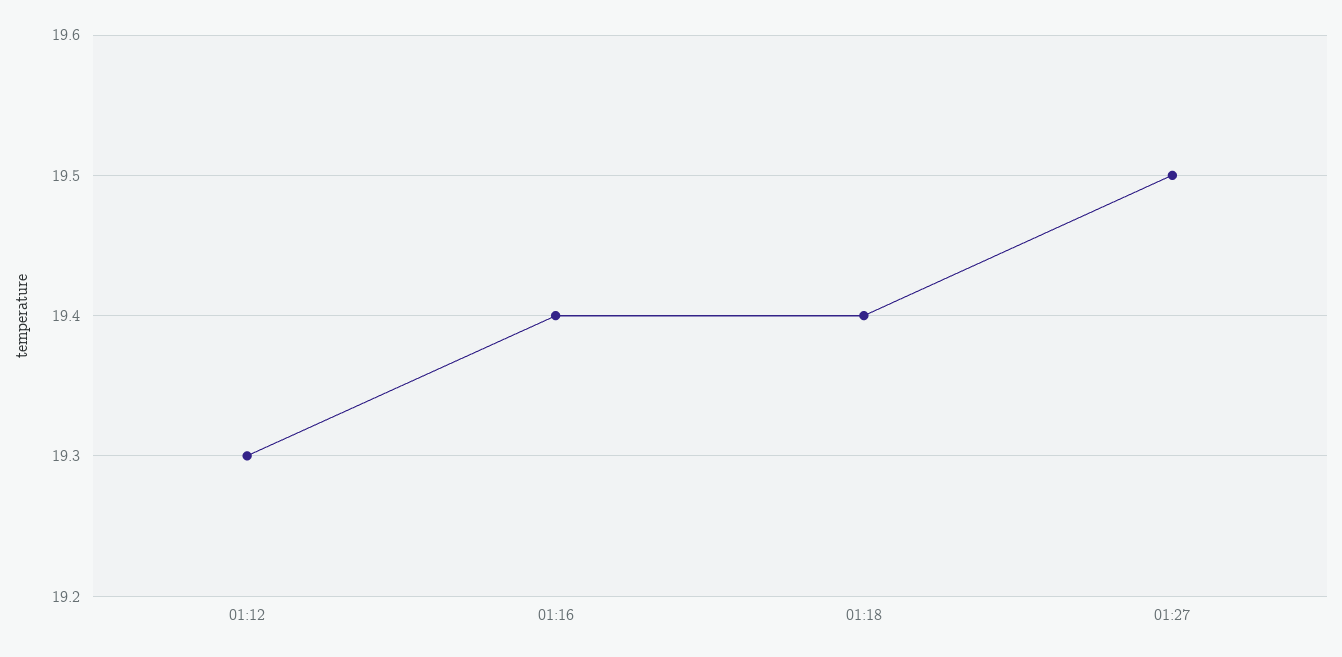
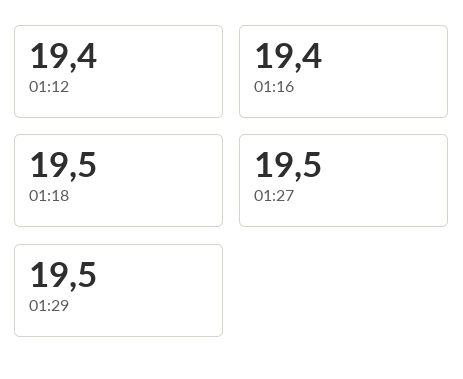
01:12: 19.3 -> 19.4
01:18: 19.4 -> 19.5
01:29: none -> 19.5

